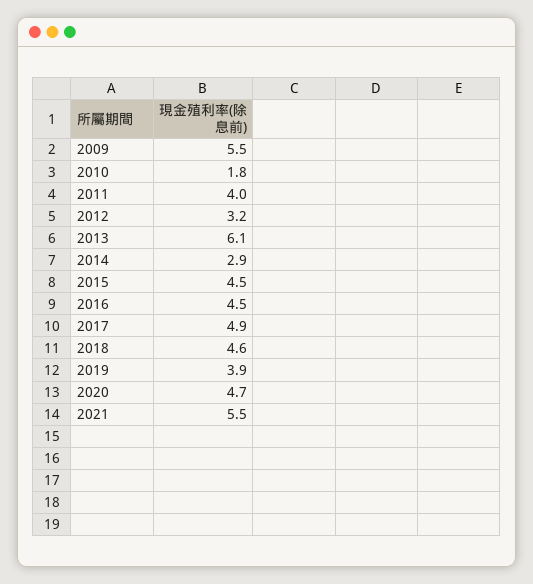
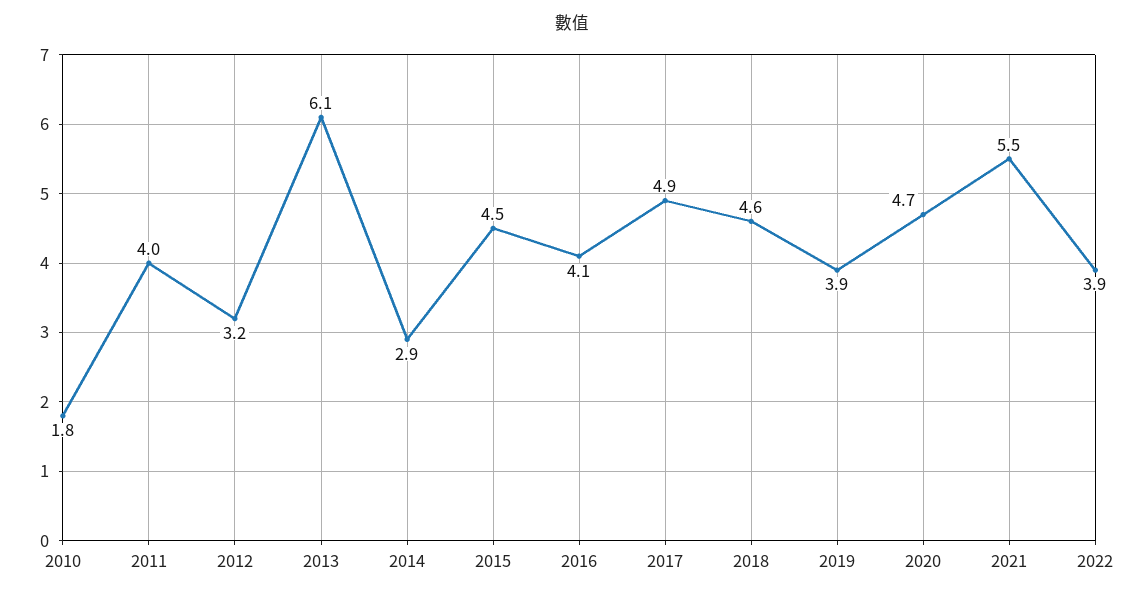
2009: 5.5 -> none
2016: 4.5 -> 4.1
2022: none -> 3.9

